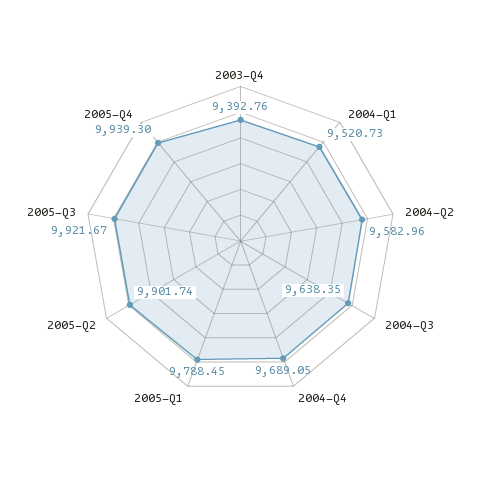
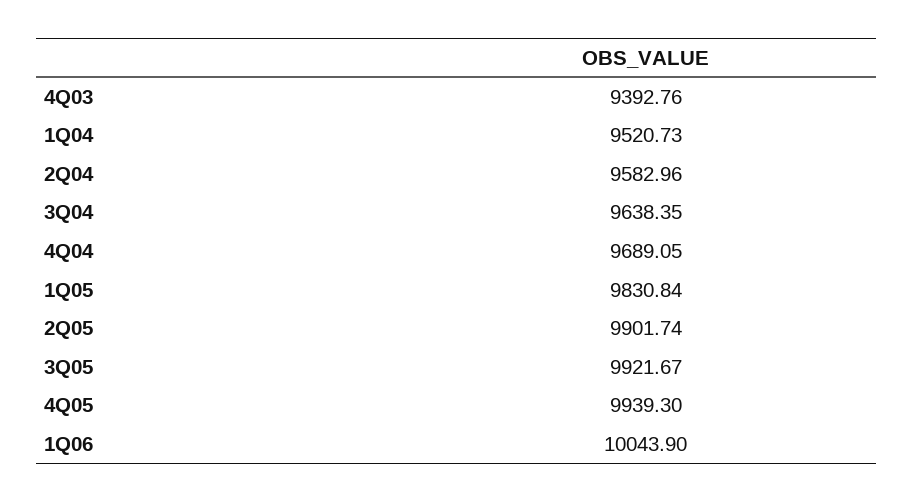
2005-Q1: 9788.45 -> 9830.84
1Q06: none -> 10043.9

